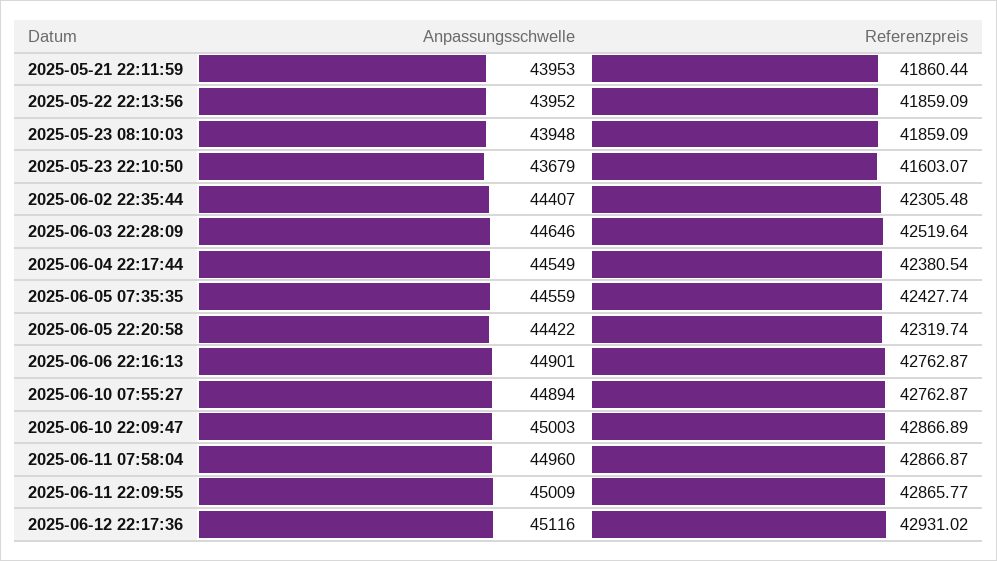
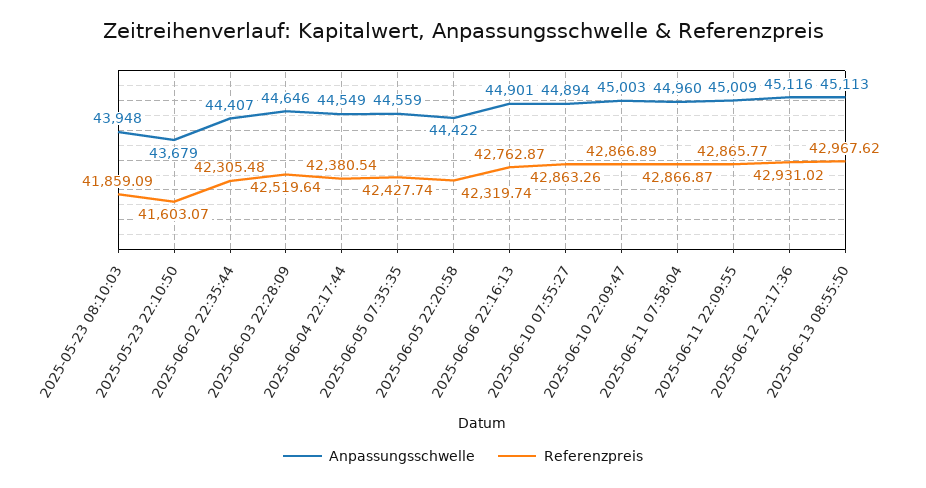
Anpassungsschwelle, 2025-05-21 22:11:59: 43953 -> none
Referenzpreis, 2025-05-21 22:11:59: 41860.44 -> none
Anpassungsschwelle, 2025-05-22 22:13:56: 43952 -> none
Referenzpreis, 2025-05-22 22:13:56: 41859.09 -> none
Referenzpreis, 2025-06-10 07:55:27: 42762.87 -> 42863.26
Anpassungsschwelle, 2025-06-13 08:55:50: none -> 45113
Referenzpreis, 2025-06-13 08:55:50: none -> 42967.62

